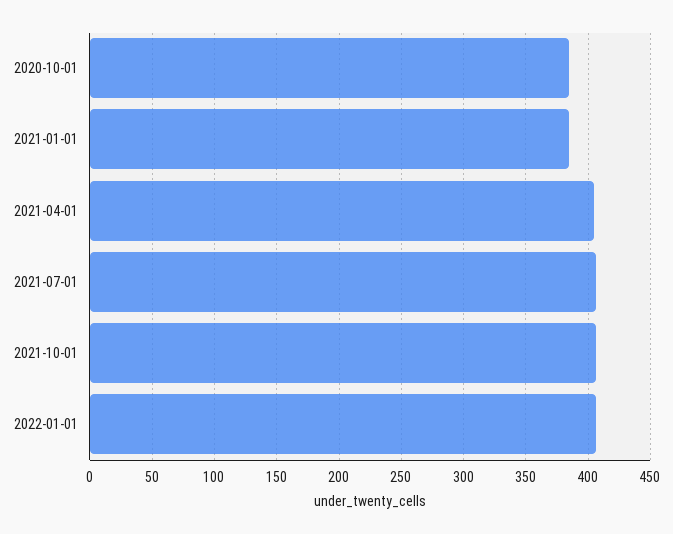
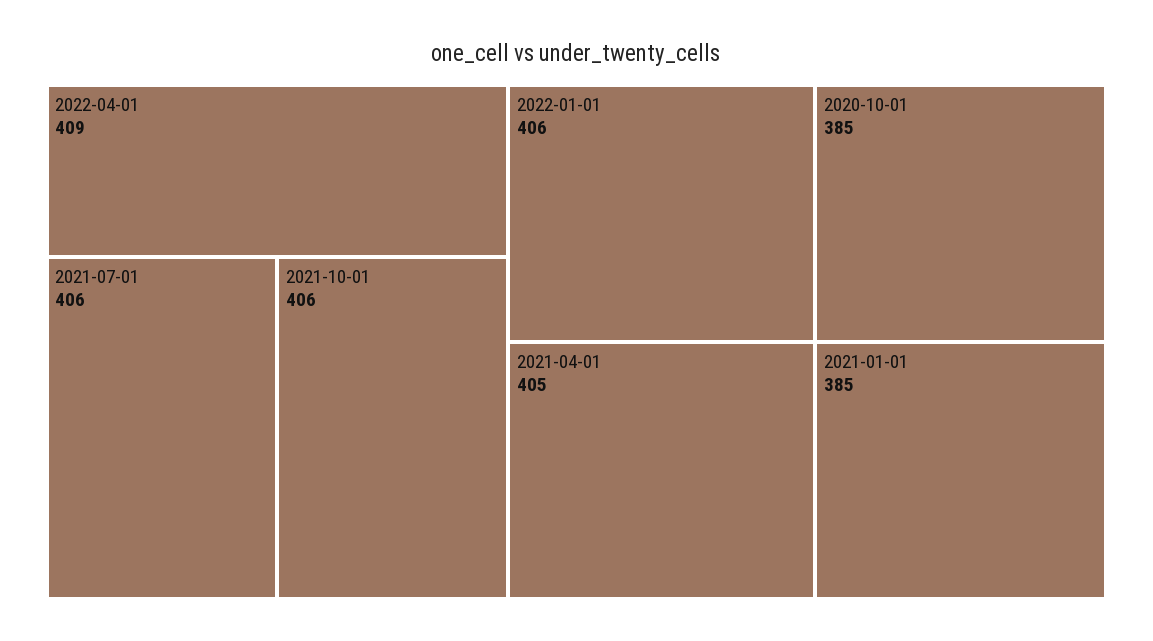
2022-04-01: none -> 409

